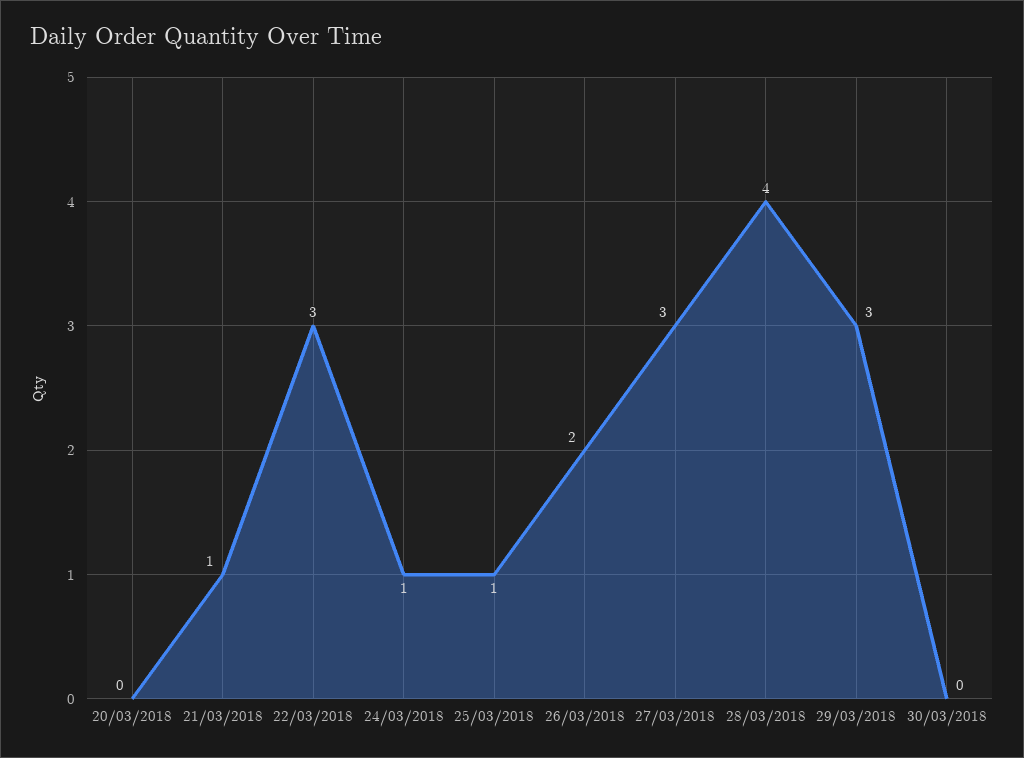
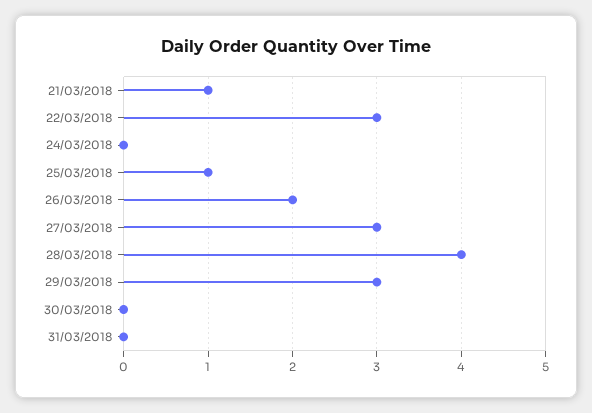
20/03/2018: 0 -> none
24/03/2018: 1 -> 0
31/03/2018: none -> 0

